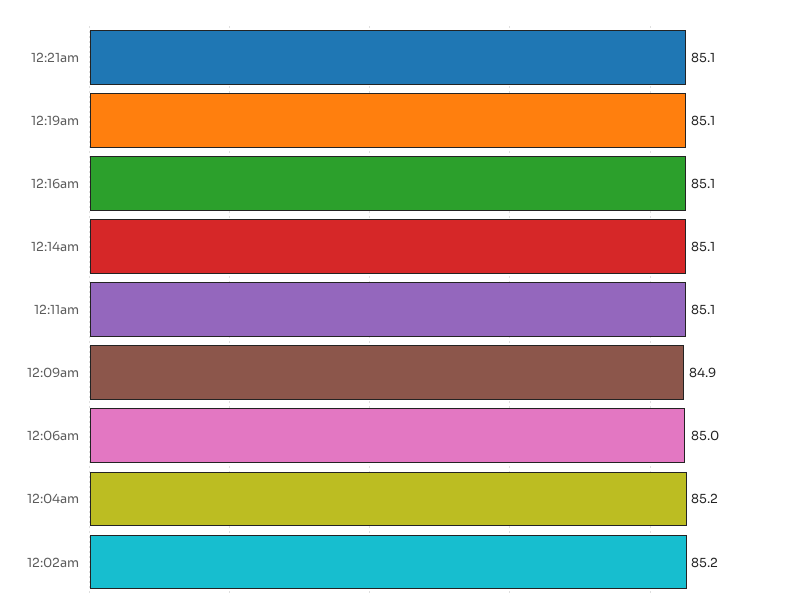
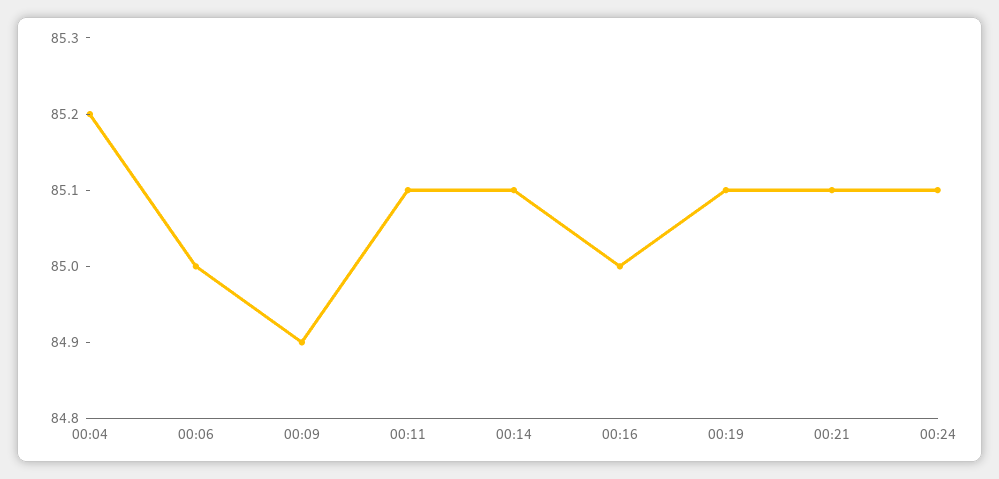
12:16am: 85.1 -> 85
12:02am: 85.2 -> none
00:24: none -> 85.1

